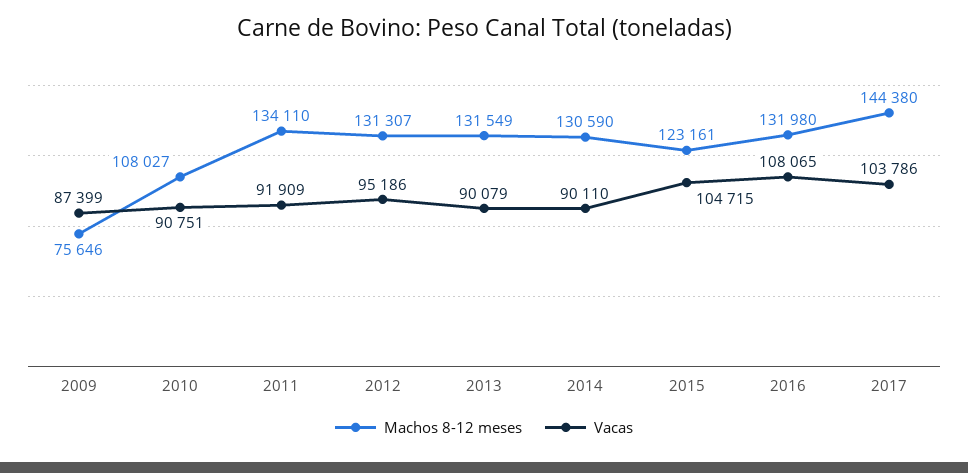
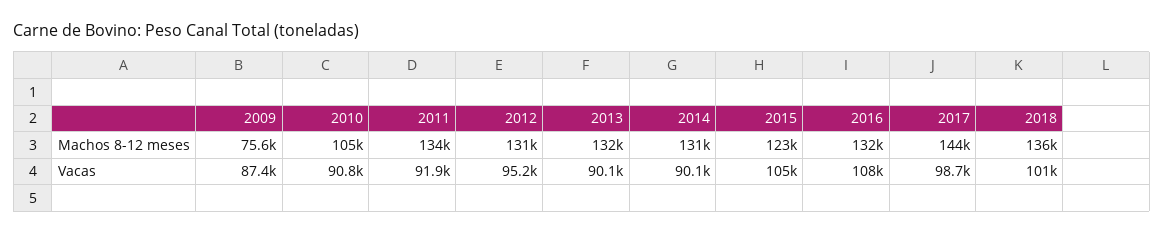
Machos 8-12 meses, 2010: 108027 -> 105000
Vacas, 2017: 103786 -> 98700
Machos 8-12 meses, 2018: none -> 136000
Vacas, 2018: none -> 101000

